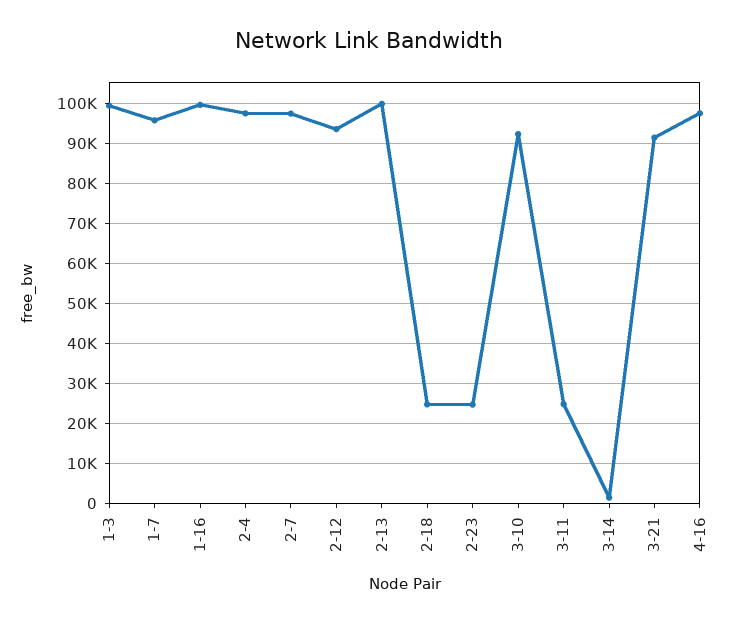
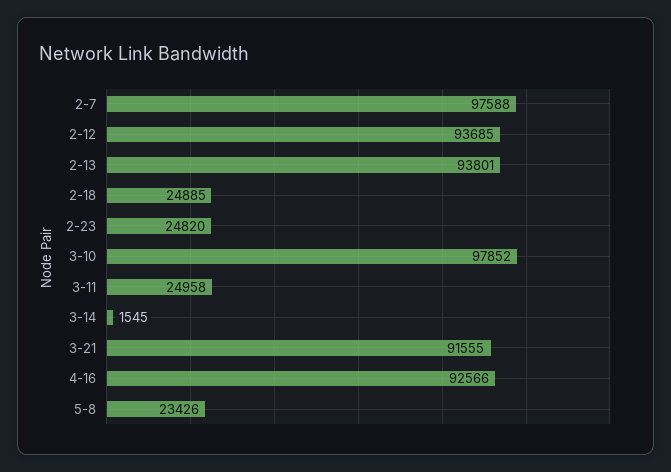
1-3: 100000 -> none
1-7: 96000 -> none
1-16: 100000 -> none
2-4: 98000 -> none
2-13: 100000 -> 93801
3-10: 92000 -> 97852
4-16: 98000 -> 92566
5-8: none -> 23426

